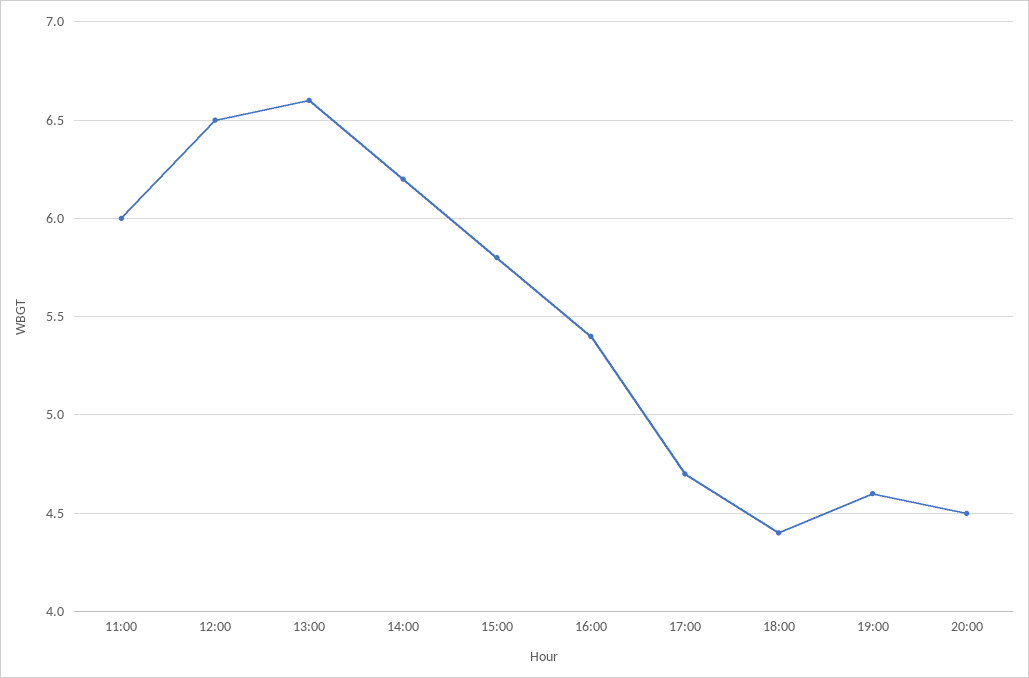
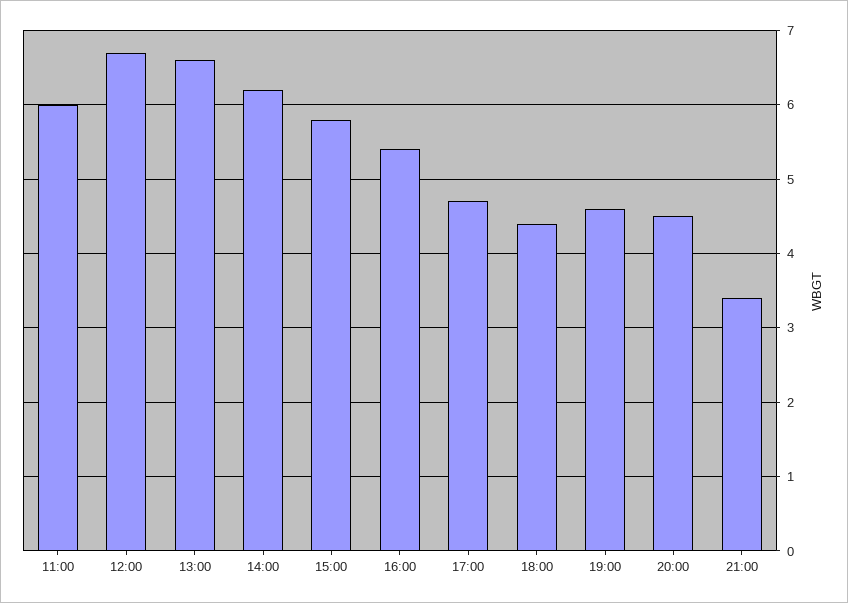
12:00: 6.5 -> 6.7
21:00: none -> 3.4

